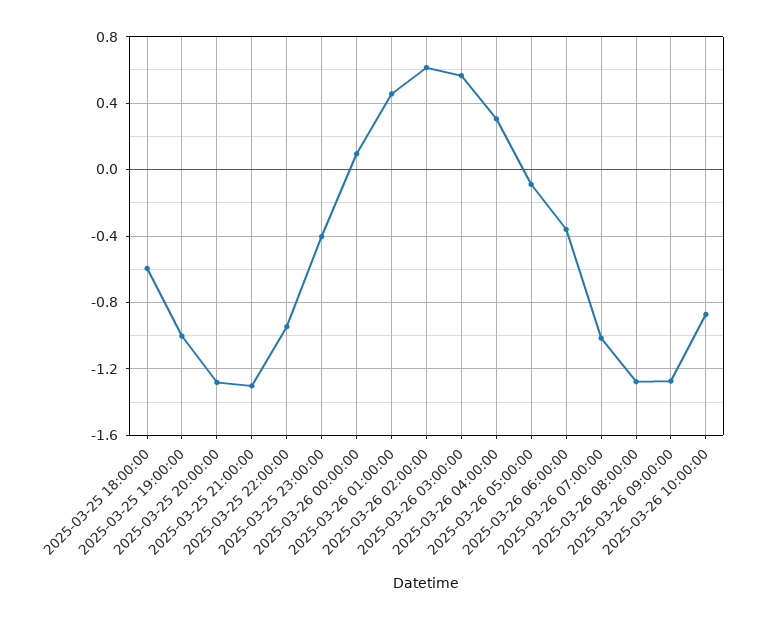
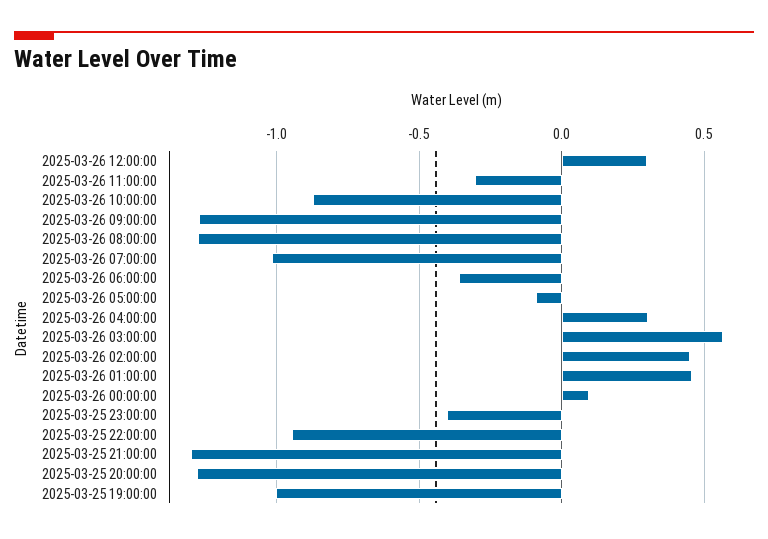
2025-03-25 18:00:00: -0.6 -> none
2025-03-26 02:00:00: 0.6 -> 0.45
2025-03-26 12:00:00: none -> 0.3
2025-03-26 11:00:00: none -> -0.3

